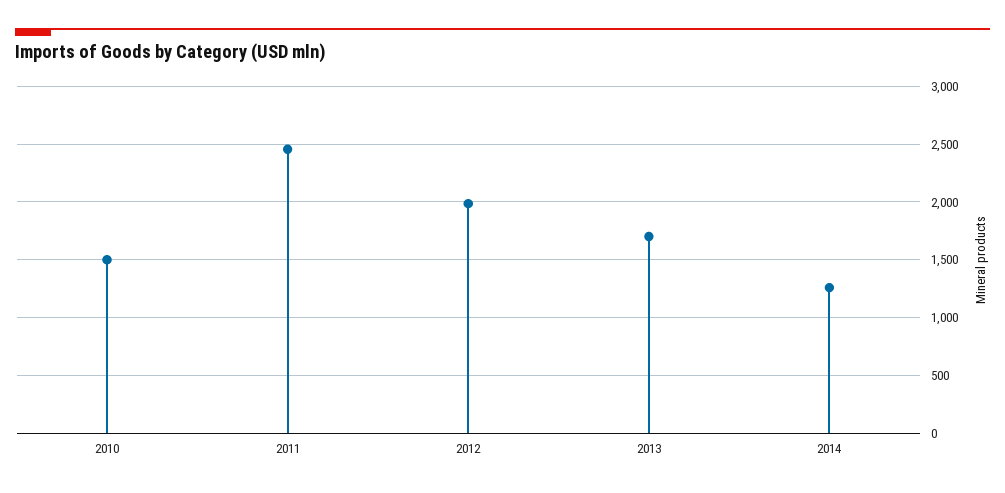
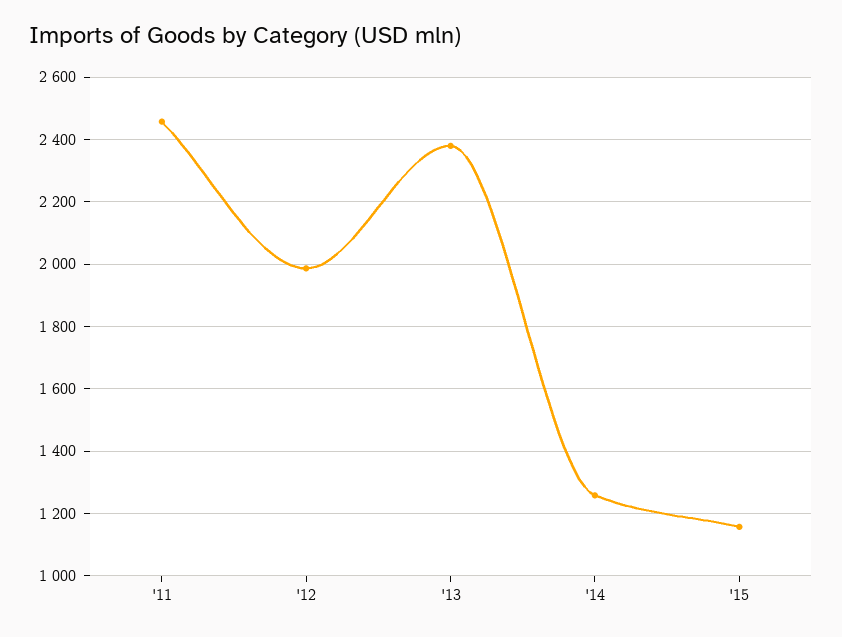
2010: 1500 -> none
2013: 1700 -> 2380
'15: none -> 1160

